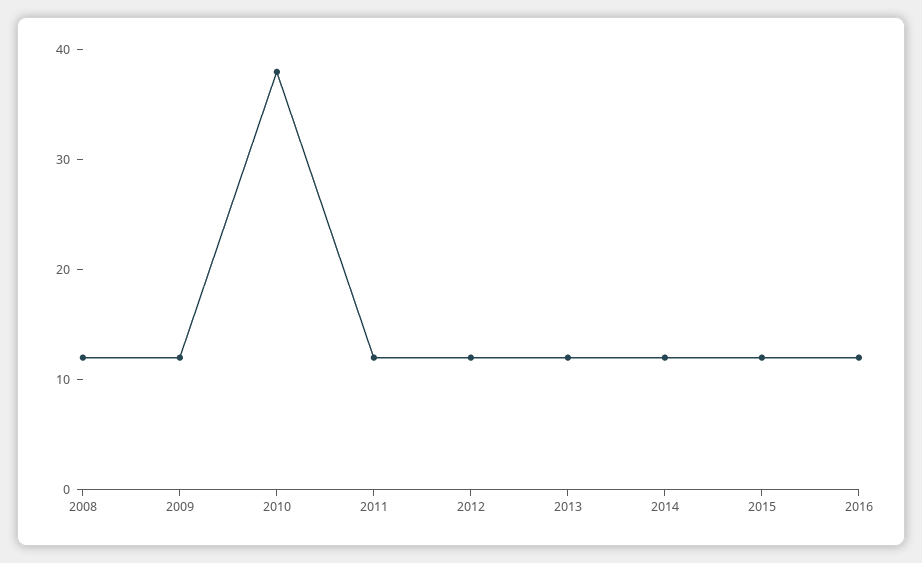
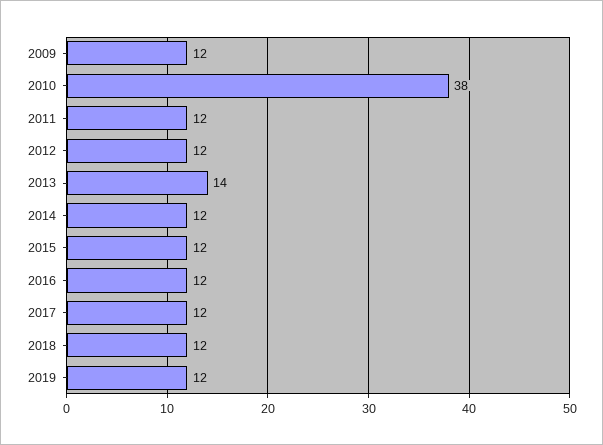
2008: 12 -> none
2013: 12 -> 14
2017: none -> 12
2018: none -> 12
2019: none -> 12

